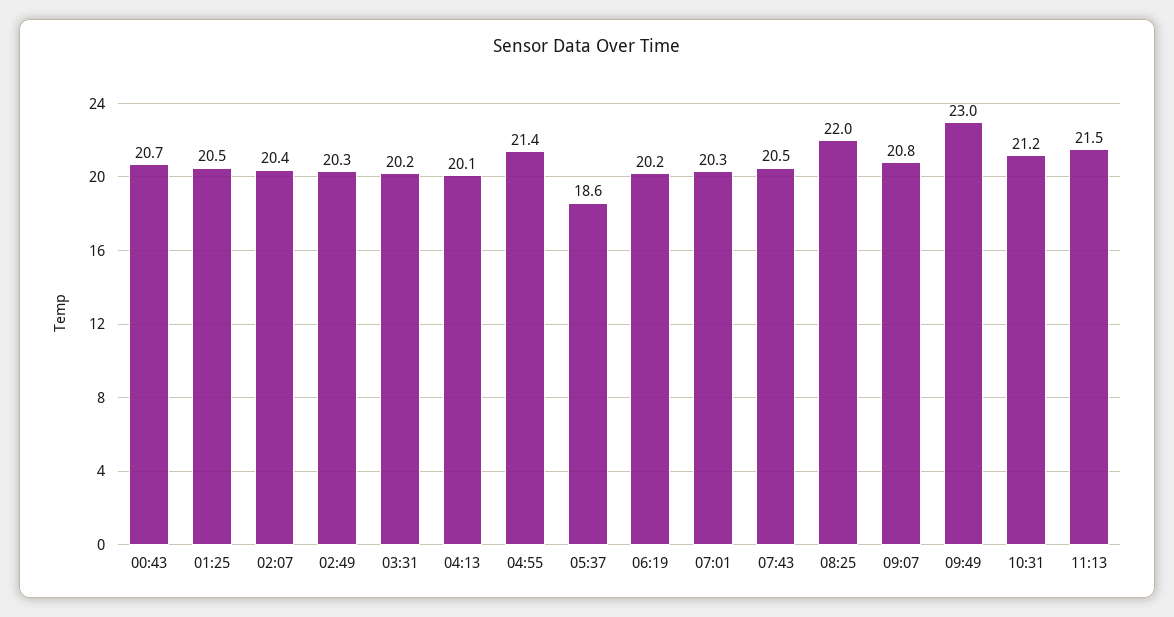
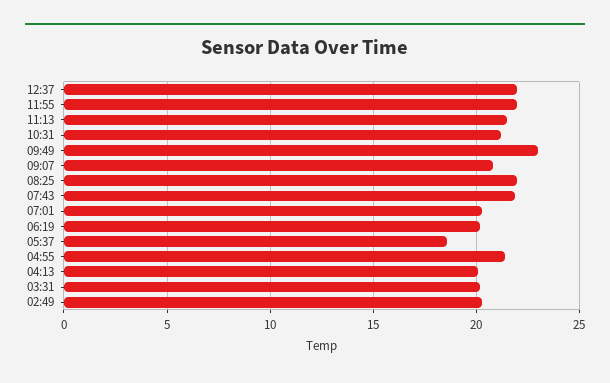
00:43: 20.7 -> none
01:25: 20.5 -> none
02:07: 20.4 -> none
07:43: 20.5 -> 22
12:37: none -> 22
11:55: none -> 22

